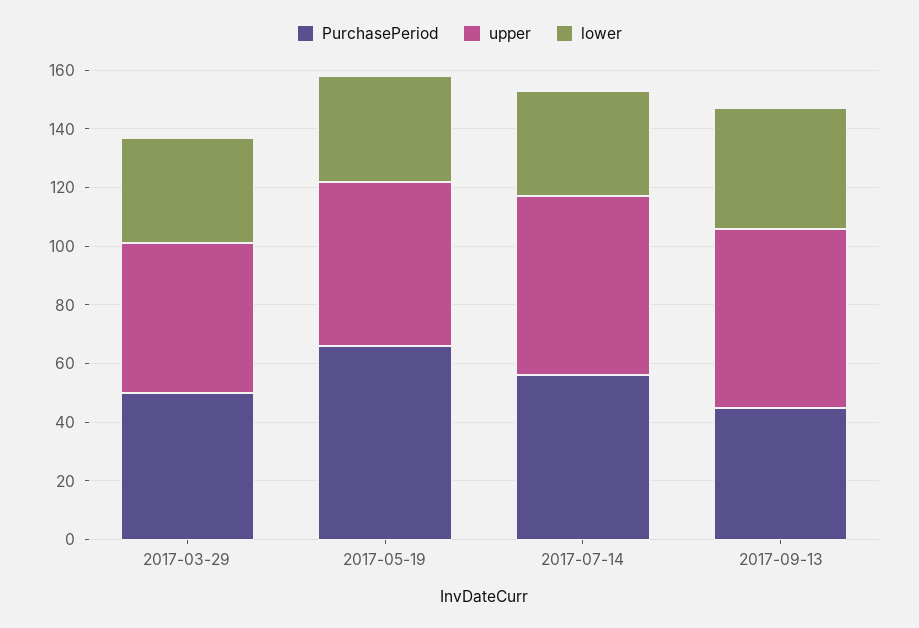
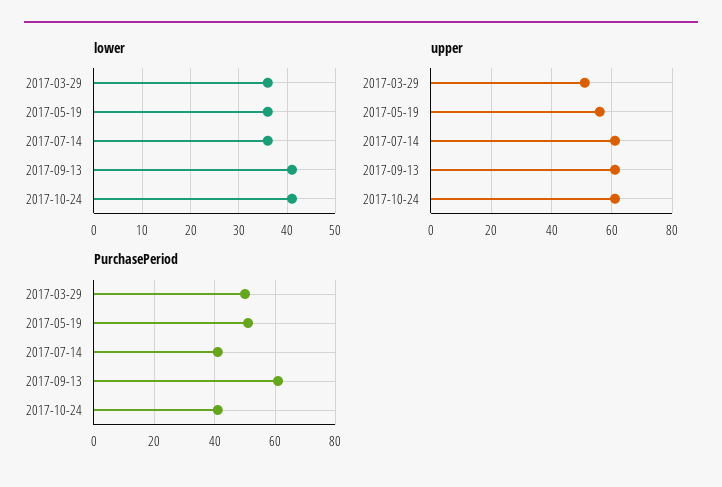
PurchasePeriod, 2017-05-19: 65 -> 50
PurchasePeriod, 2017-07-14: 55 -> 40
PurchasePeriod, 2017-09-13: 45 -> 60
lower, 2017-10-24: none -> 40
upper, 2017-10-24: none -> 60
PurchasePeriod, 2017-10-24: none -> 40

